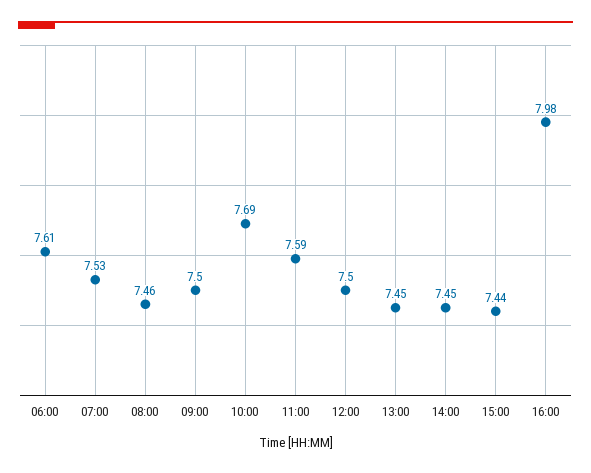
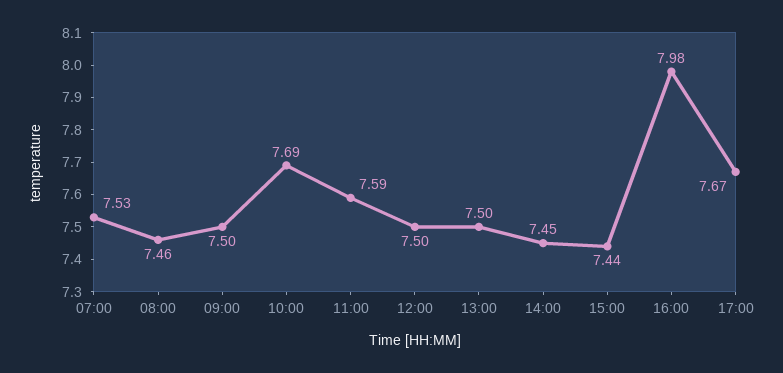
06:00: 7.61 -> none
13:00: 7.45 -> 7.5
17:00: none -> 7.67

